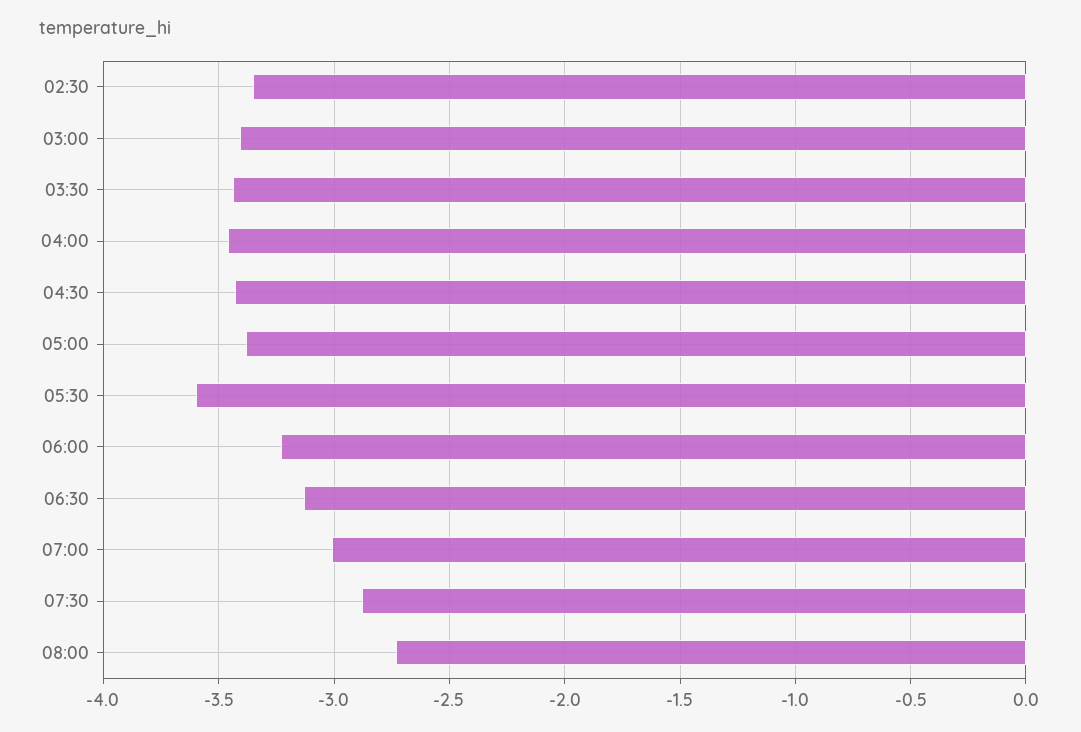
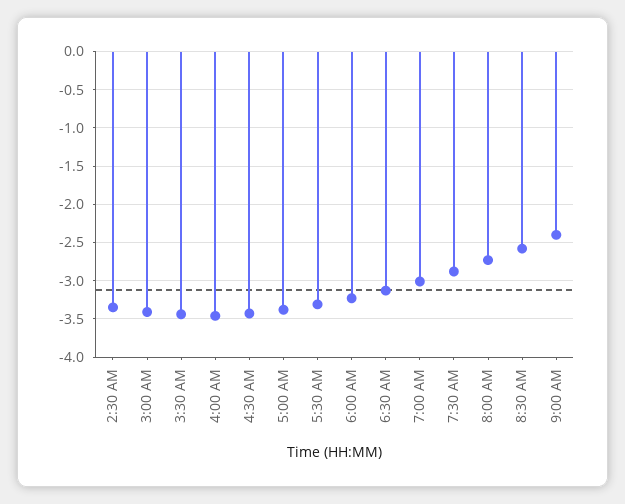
05:30: -3.6 -> -3.3
8:30 AM: none -> -2.6
9:00 AM: none -> -2.4

